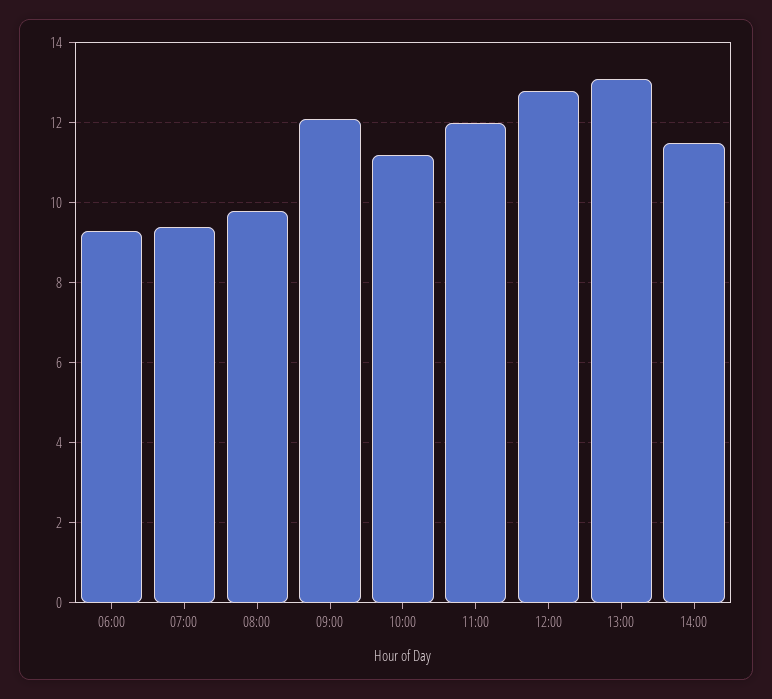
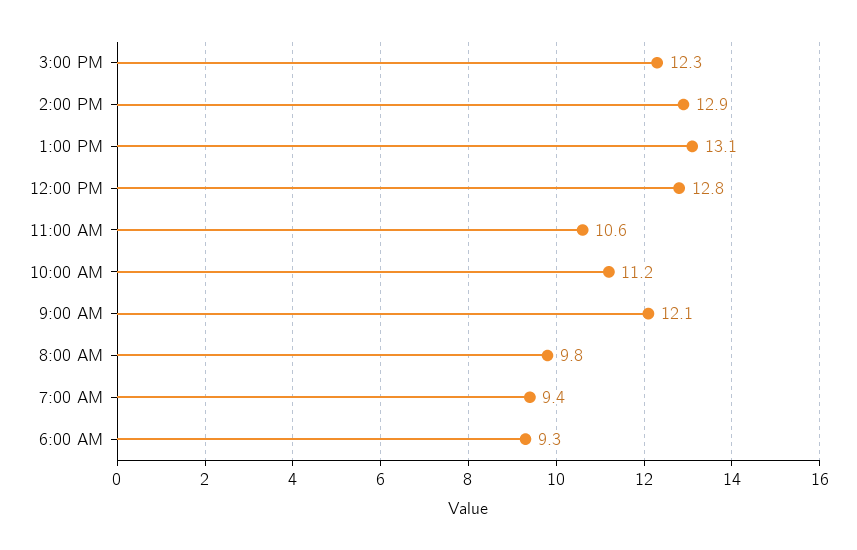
11:00: 12 -> 10.6
14:00: 11.5 -> 12.9
3:00 PM: none -> 12.3

